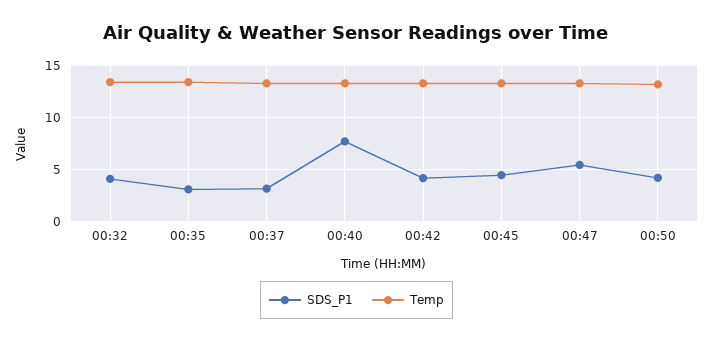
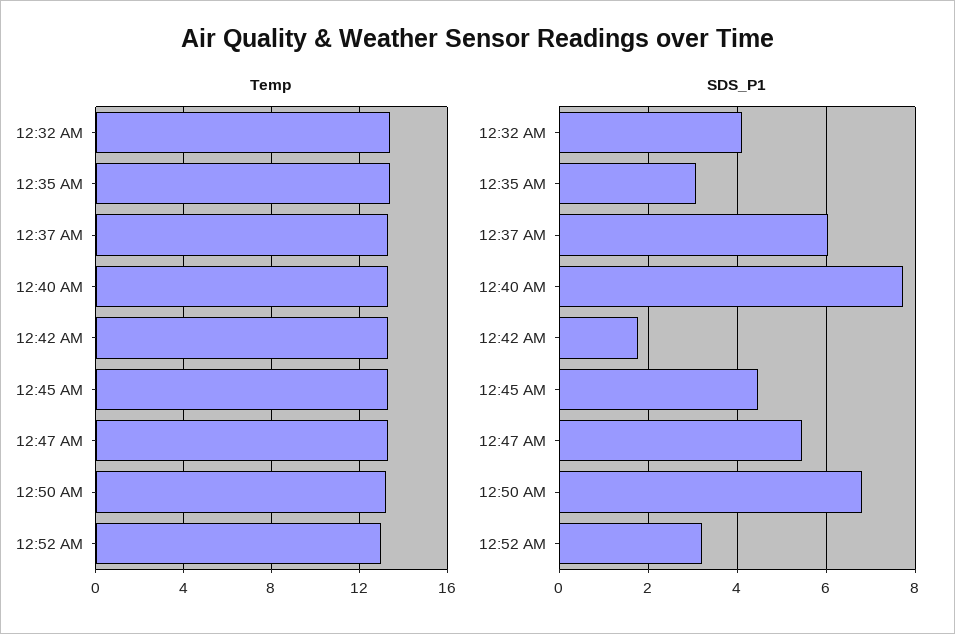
SDS_P1, 00:37: 3 -> 6
SDS_P1, 00:42: 4 -> 1.8
SDS_P1, 00:50: 4 -> 6.8
Temp, 12:52 AM: none -> 13
SDS_P1, 12:52 AM: none -> 3.2

